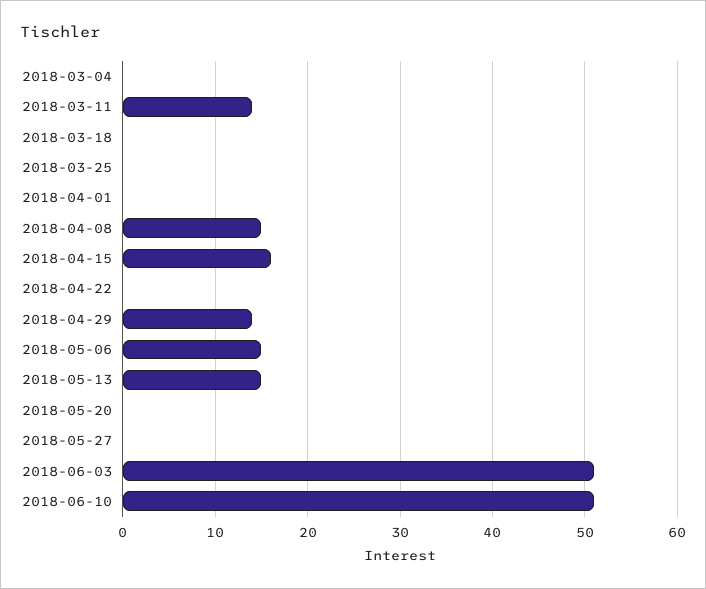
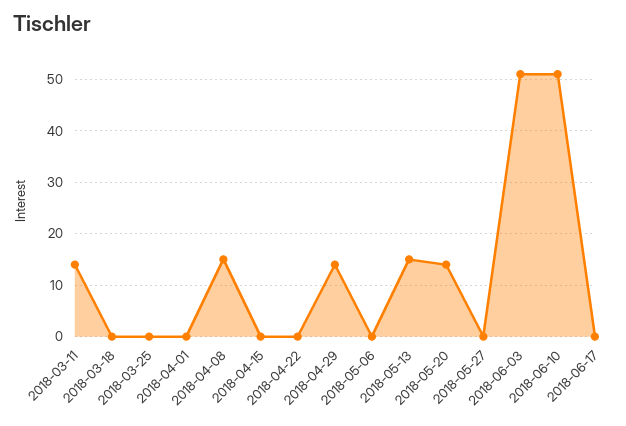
2018-03-04: 0 -> none
2018-04-15: 16 -> 0
2018-05-06: 15 -> 0
2018-05-20: 0 -> 15
2018-06-17: none -> 0

